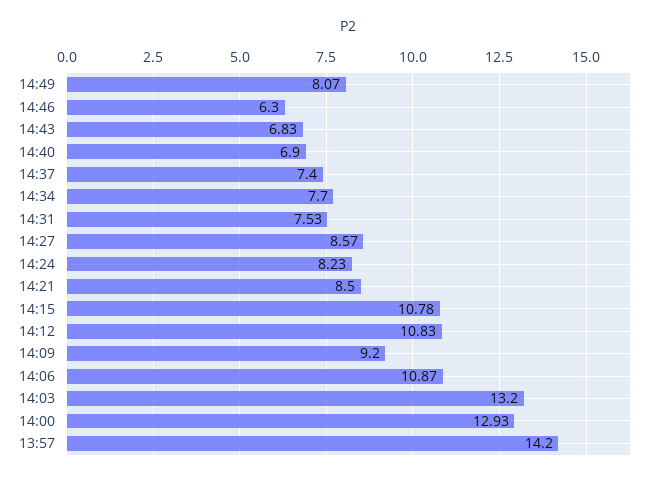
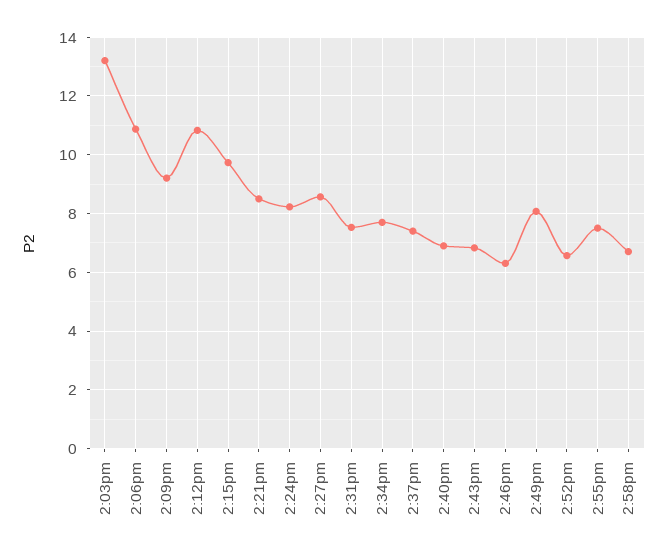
14:15: 10.78 -> 9.75
14:00: 12.93 -> none
13:57: 14.2 -> none
2:52pm: none -> 6.5
2:55pm: none -> 7.5
2:58pm: none -> 6.75

